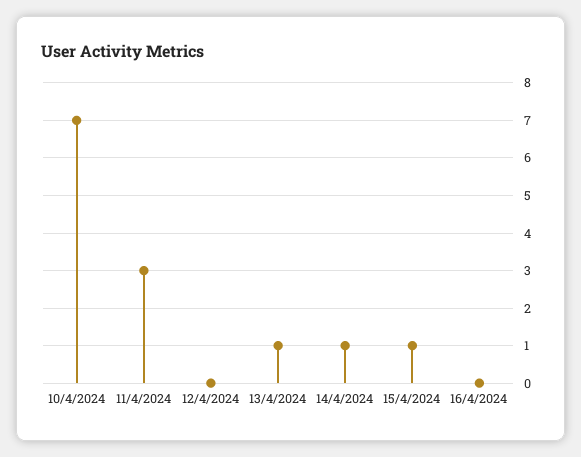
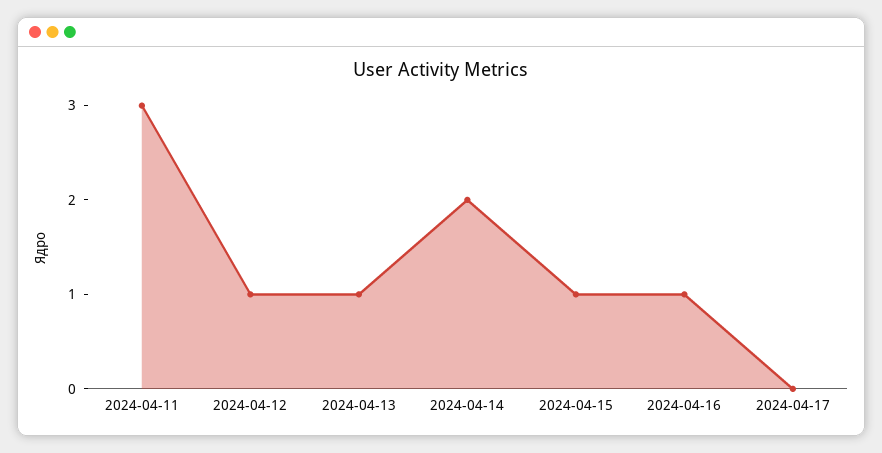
10/4/2024: 7 -> none
12/4/2024: 0 -> 1
14/4/2024: 1 -> 2
16/4/2024: 0 -> 1
2024-04-17: none -> 0

